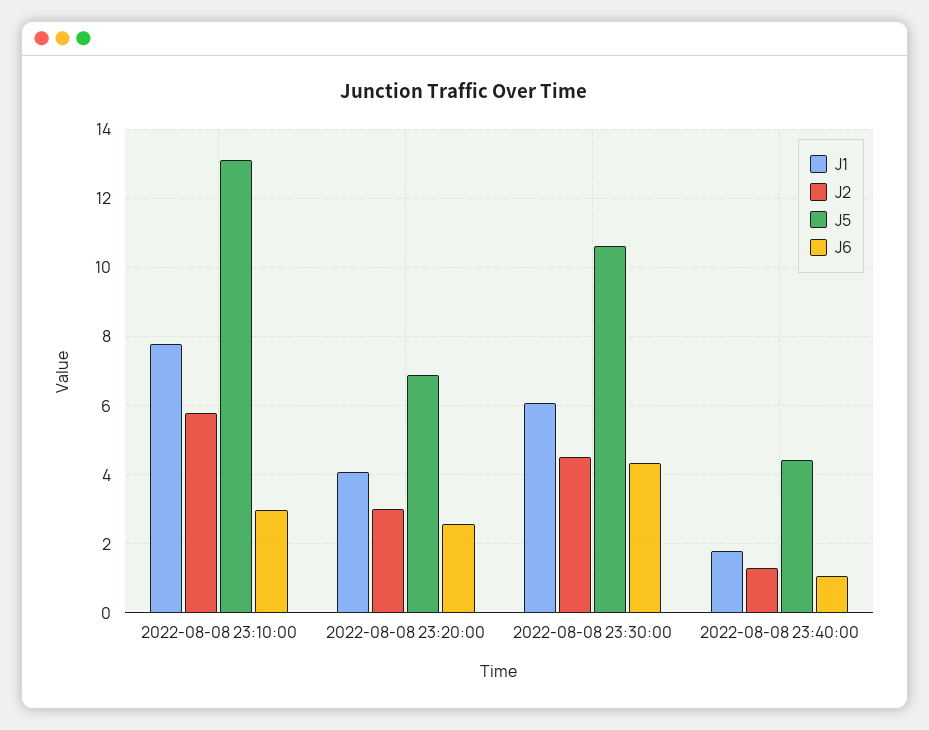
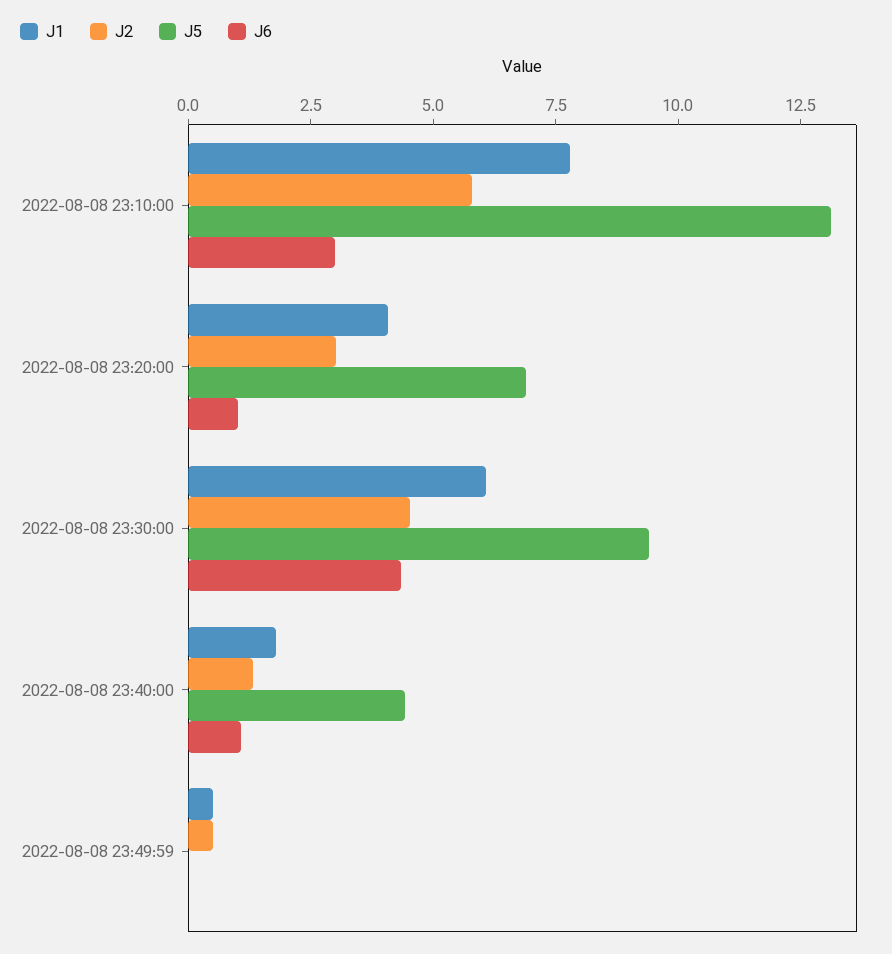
J6, 2022-08-08 23:20:00: 2.6 -> 1
J5, 2022-08-08 23:30:00: 10.6 -> 9.5
J1, 2022-08-08 23:49:59: none -> 0.5
J2, 2022-08-08 23:49:59: none -> 0.5
J5, 2022-08-08 23:49:59: none -> 0
J6, 2022-08-08 23:49:59: none -> 0

